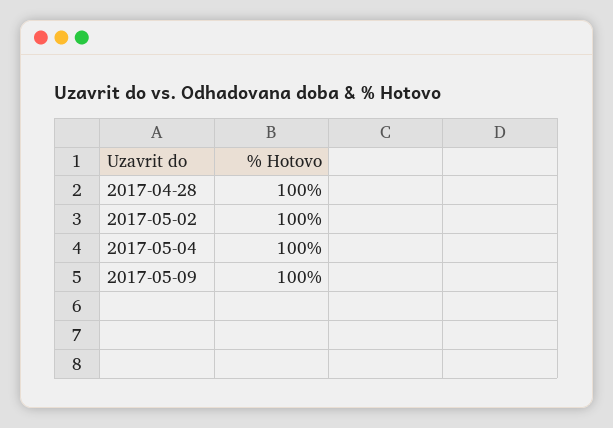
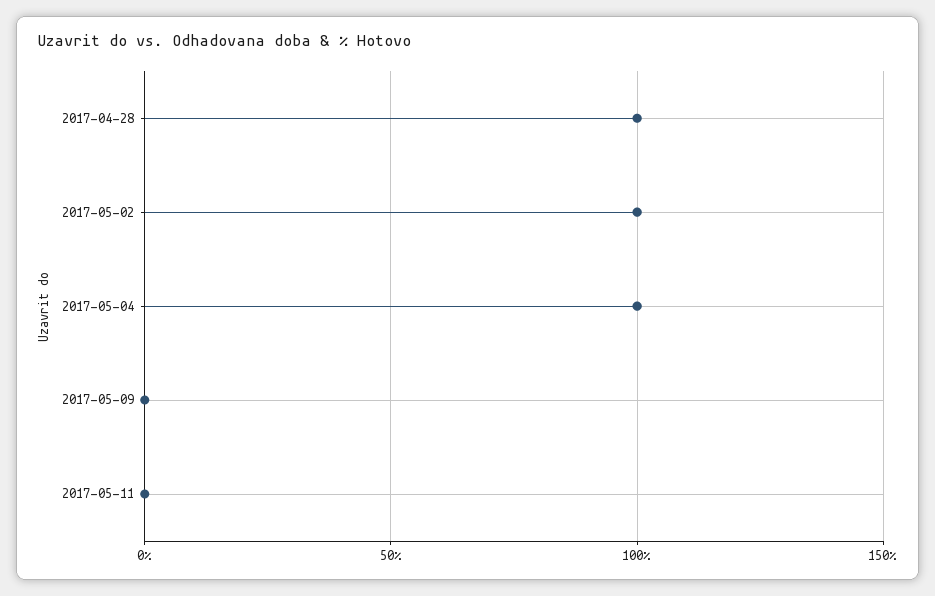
2017-05-09: 100 -> 0
2017-05-11: none -> 0

